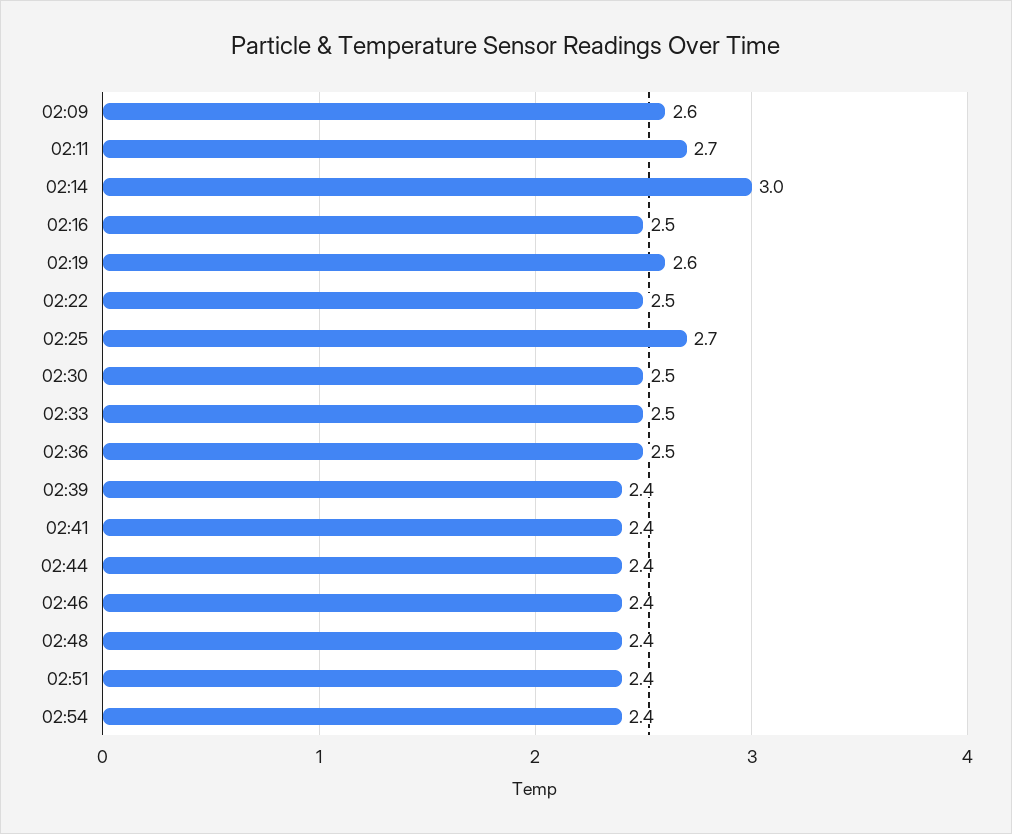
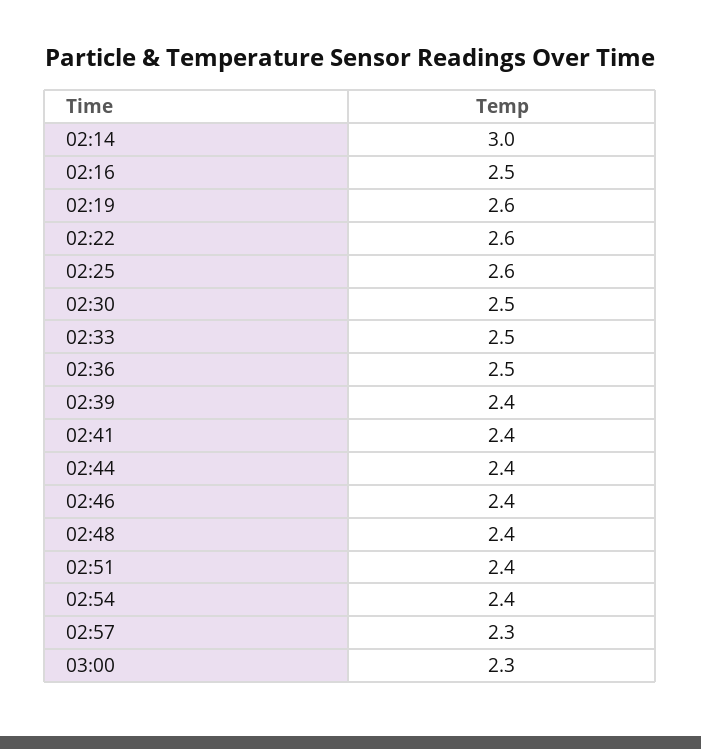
02:09: 2.6 -> none
02:11: 2.7 -> none
02:22: 2.5 -> 2.6
02:25: 2.7 -> 2.6
02:57: none -> 2.3
03:00: none -> 2.3

